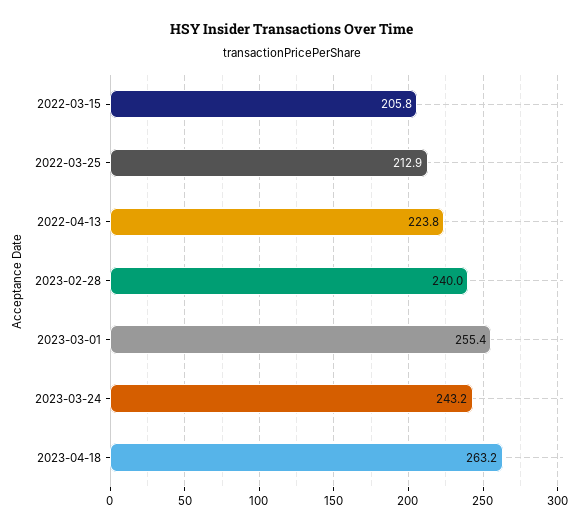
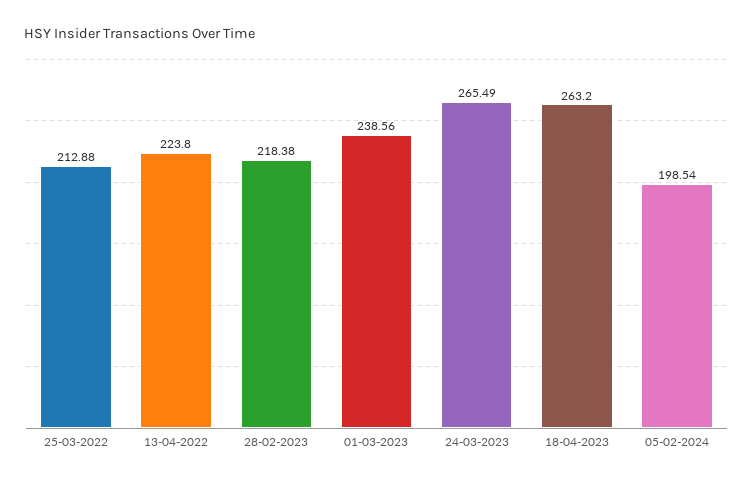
2022-03-15: 205.8 -> none
2023-02-28: 240 -> 218.38
2023-03-01: 255.4 -> 238.56
2023-03-24: 243.2 -> 265.49
05-02-2024: none -> 198.54

